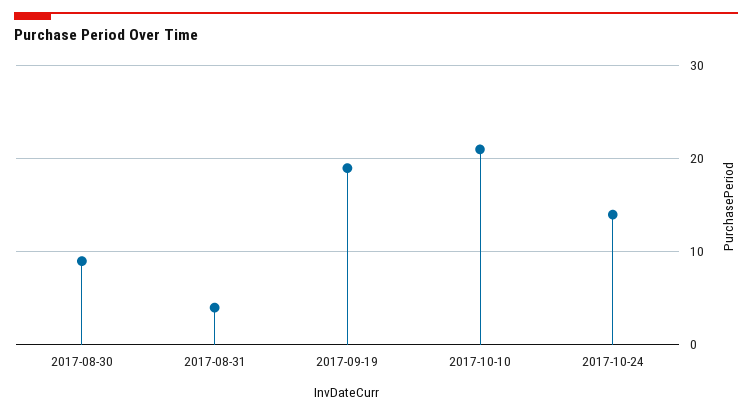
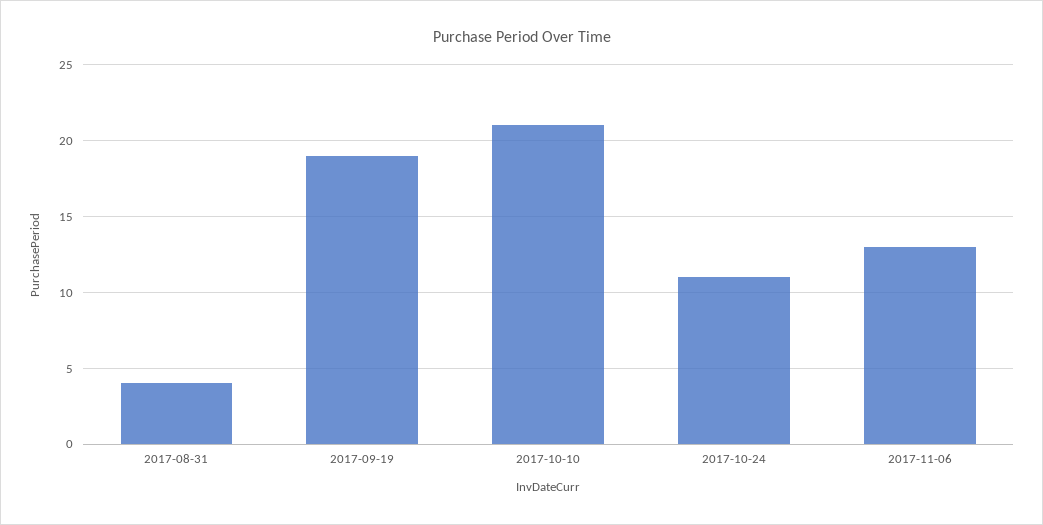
2017-08-30: 9 -> none
2017-10-24: 14 -> 11
2017-11-06: none -> 13

